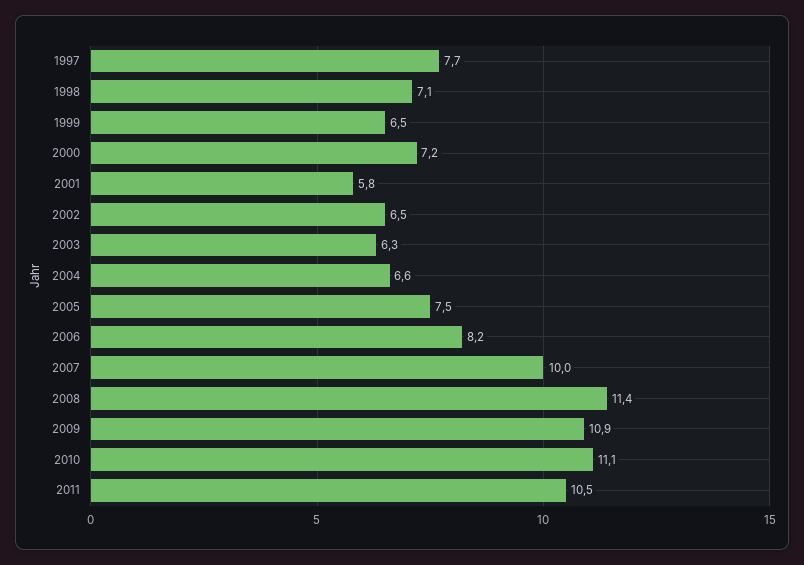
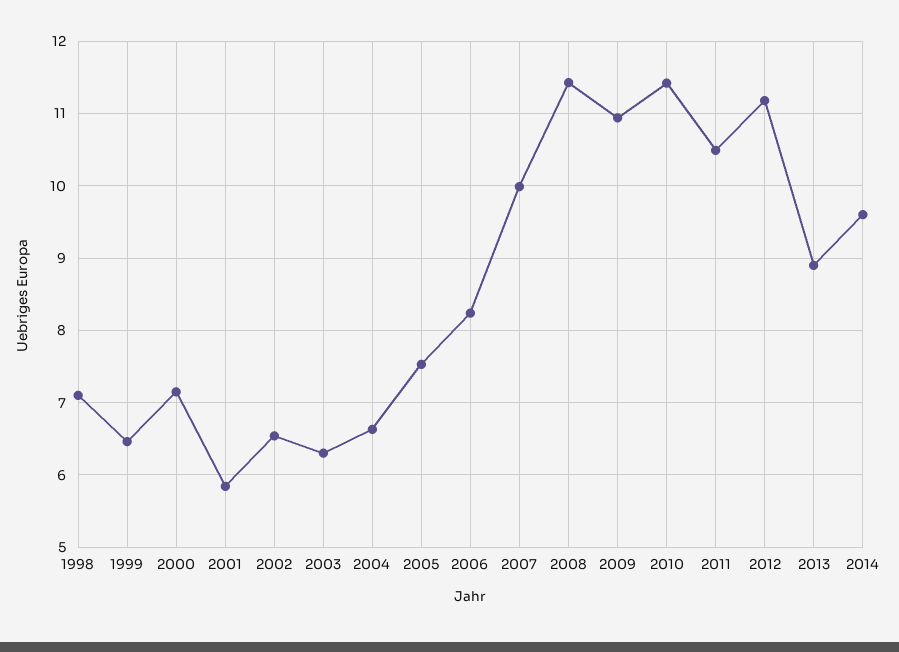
1997: 7.7 -> none
2010: 11.1 -> 11.4
2012: none -> 11.2
2013: none -> 8.9
2014: none -> 9.6

